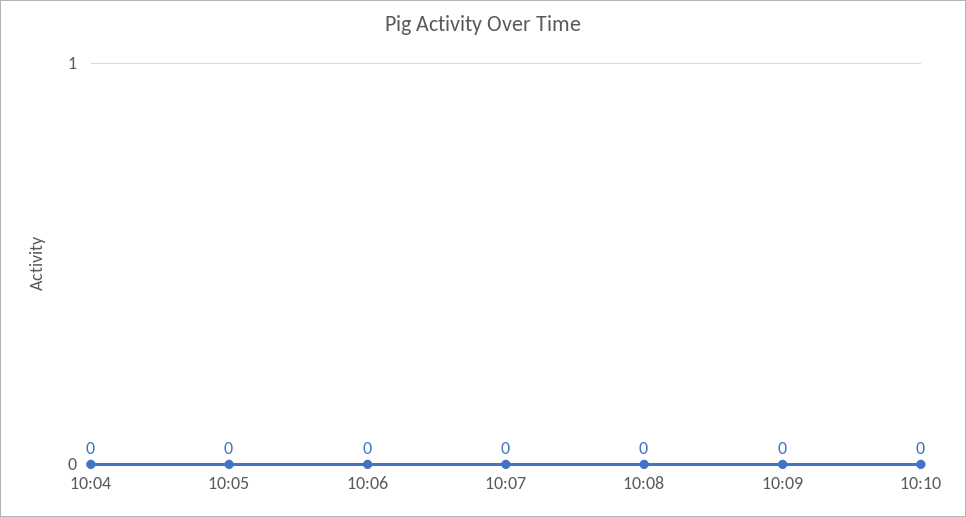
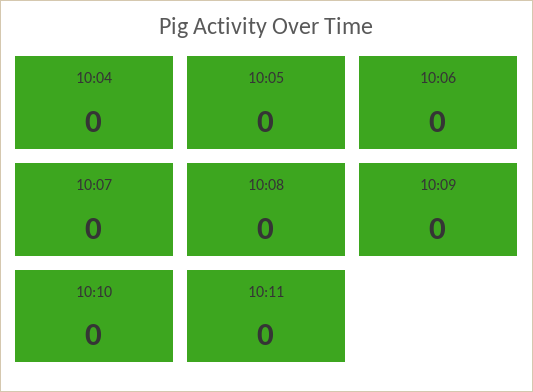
10:11: none -> 0

